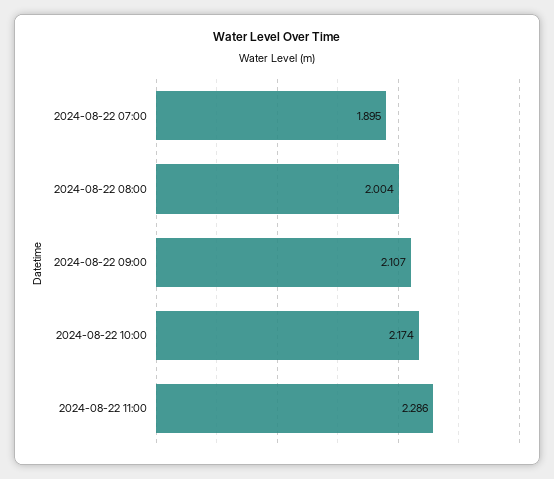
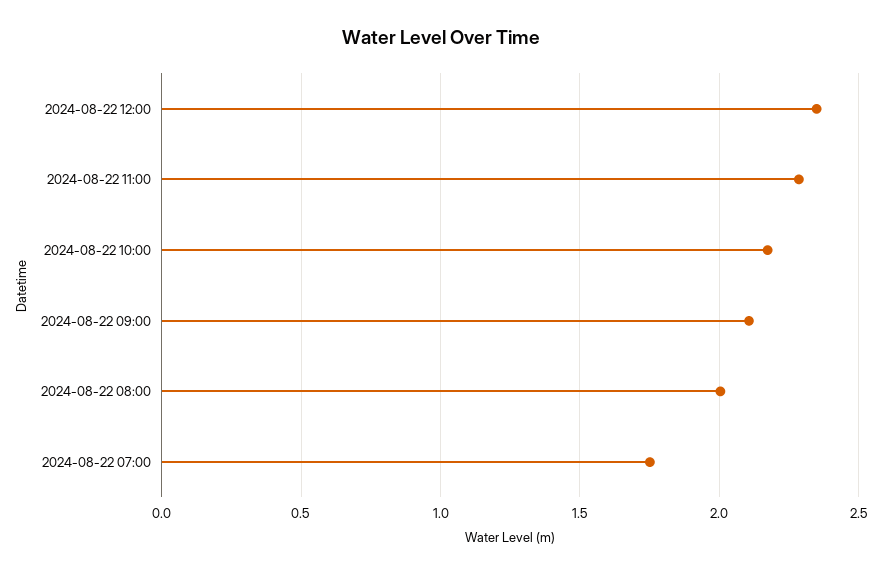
2024-08-22 07:00: 1.895 -> 1.75
2024-08-22 12:00: none -> 2.35

